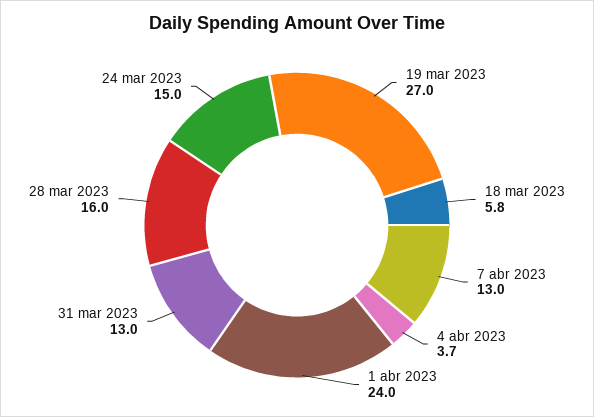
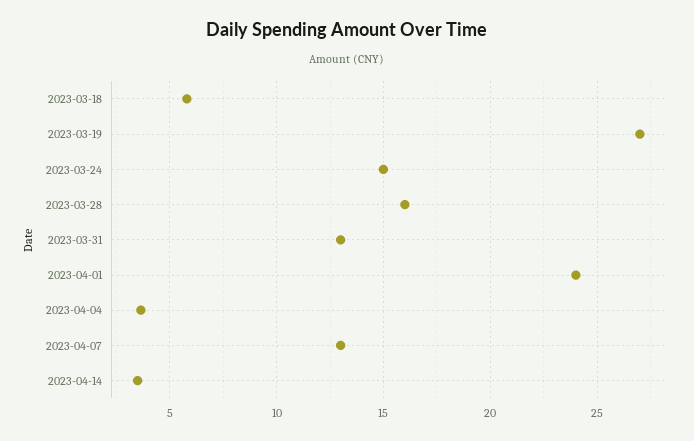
2023-04-14: none -> 3.5

